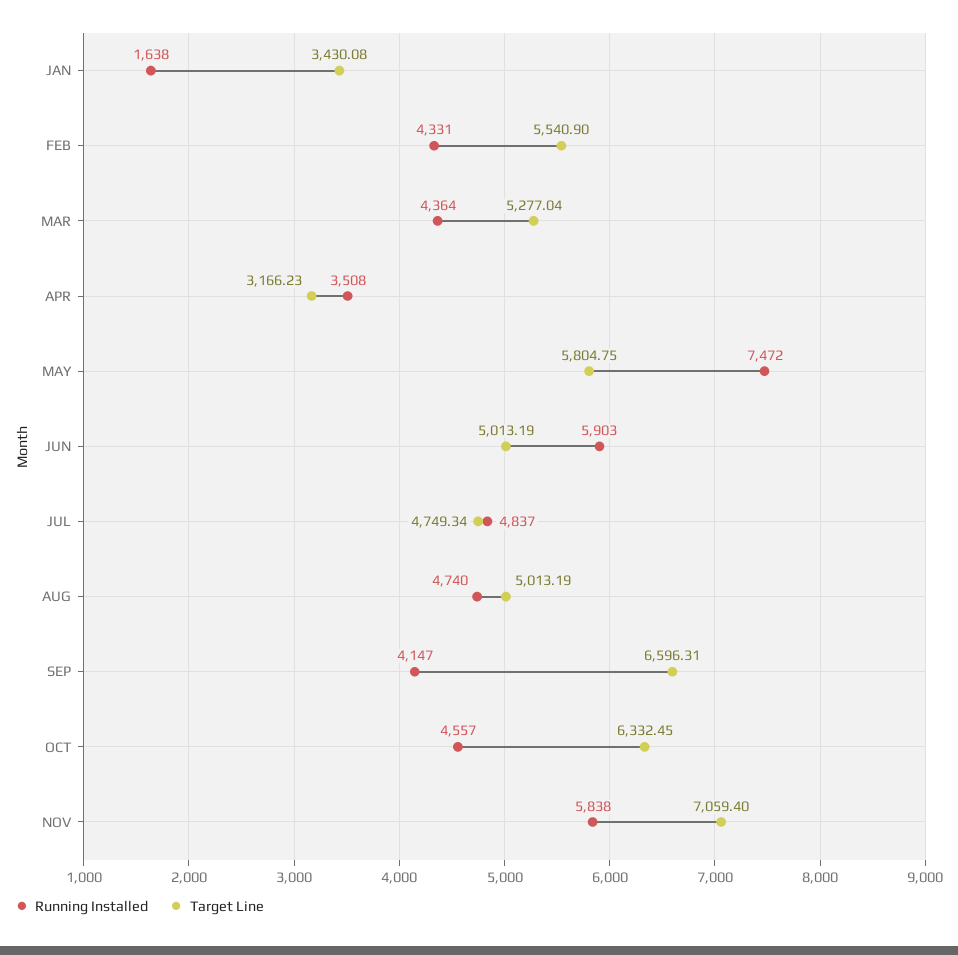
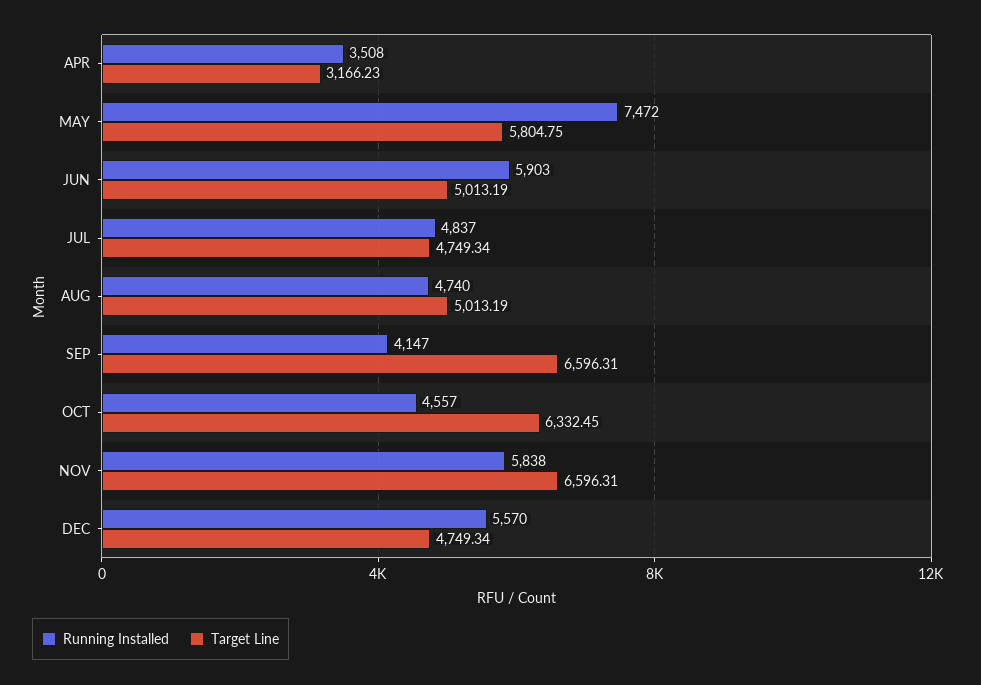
Running Installed, JAN: 1638 -> none
Target Line, JAN: 3430.08 -> none
Running Installed, FEB: 4331 -> none
Target Line, FEB: 5540.9 -> none
Running Installed, MAR: 4364 -> none
Target Line, MAR: 5277.04 -> none
Target Line, NOV: 7059.4 -> 6596.31
Running Installed, DEC: none -> 5570
Target Line, DEC: none -> 4749.34

